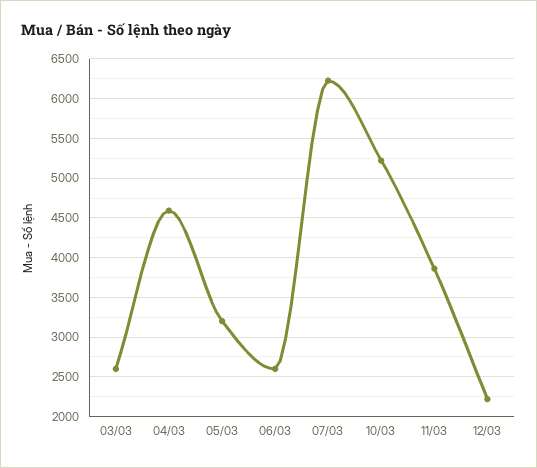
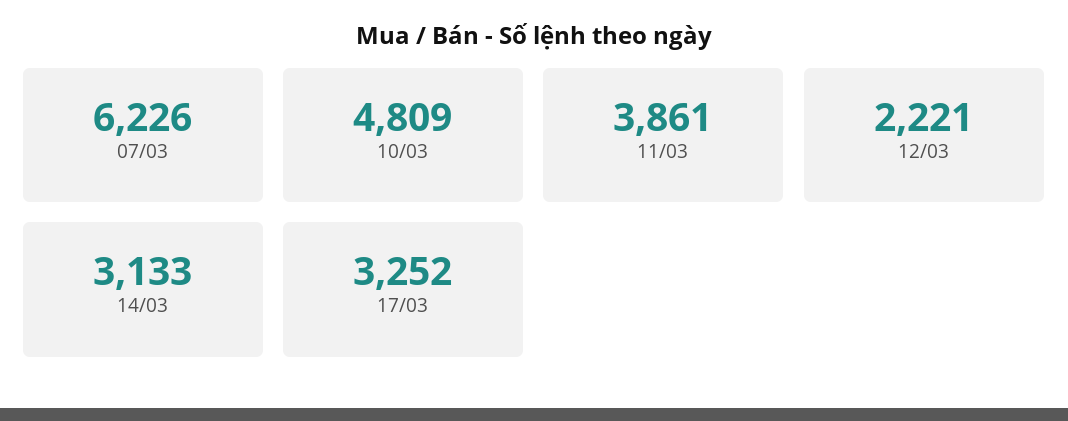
03/03: 2600 -> none
04/03: 4600 -> none
05/03: 3200 -> none
06/03: 2600 -> none
10/03: 5200 -> 4809
14/03: none -> 3133
17/03: none -> 3252

